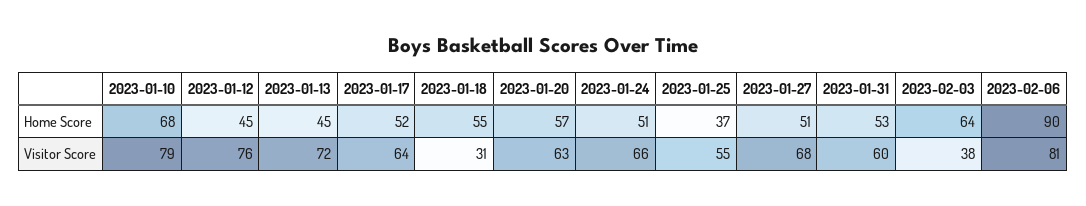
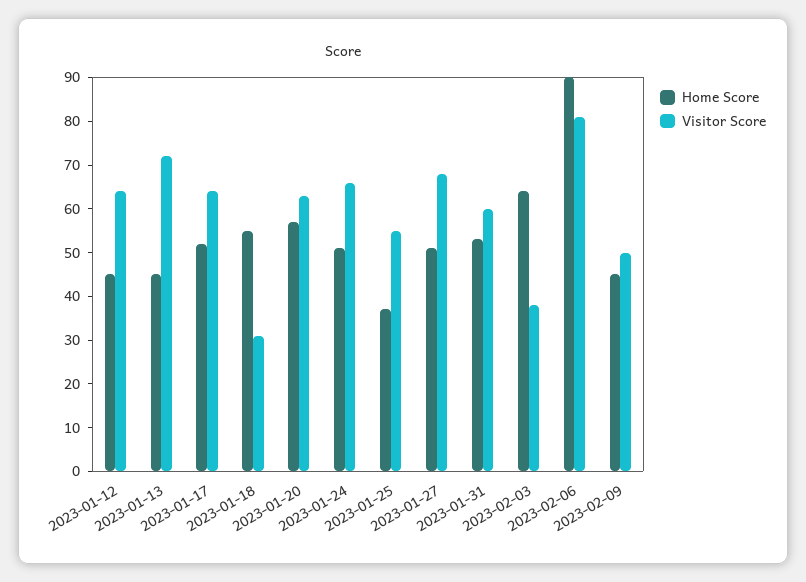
Home Score, 2023-01-10: 68 -> none
Visitor Score, 2023-01-10: 79 -> none
Visitor Score, 2023-01-12: 76 -> 65
Home Score, 2023-02-09: none -> 45
Visitor Score, 2023-02-09: none -> 50

